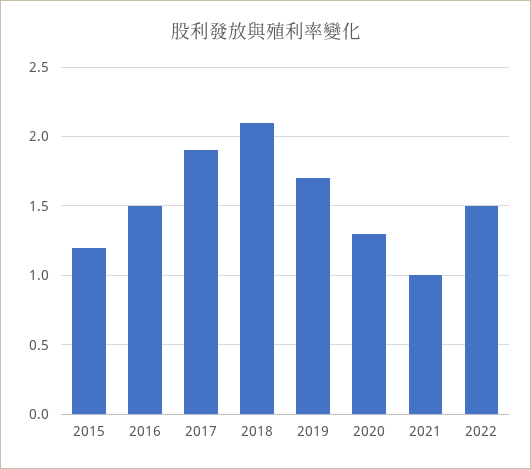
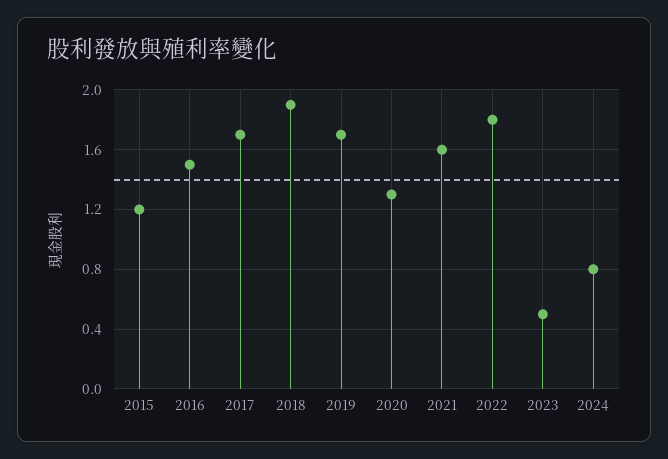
2017: 1.9 -> 1.7
2018: 2.1 -> 1.9
2021: 1 -> 1.6
2022: 1.5 -> 1.8
2023: none -> 0.5
2024: none -> 0.8

